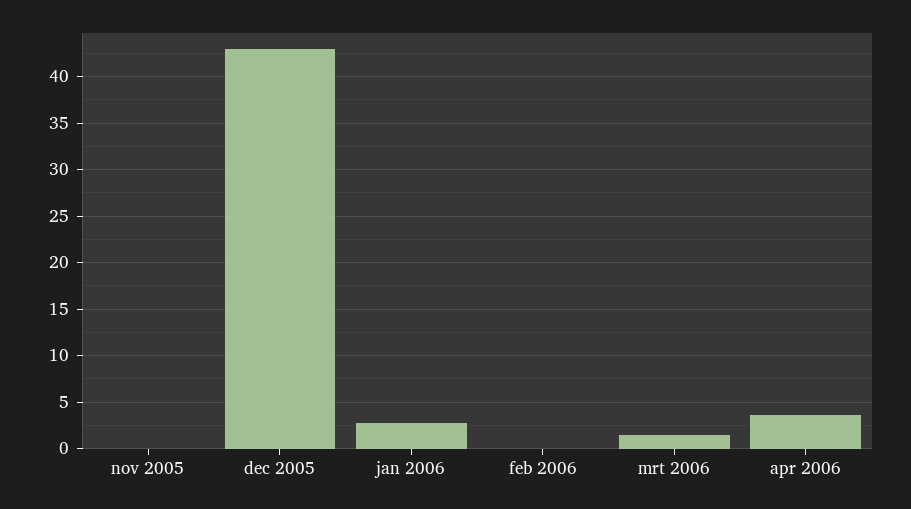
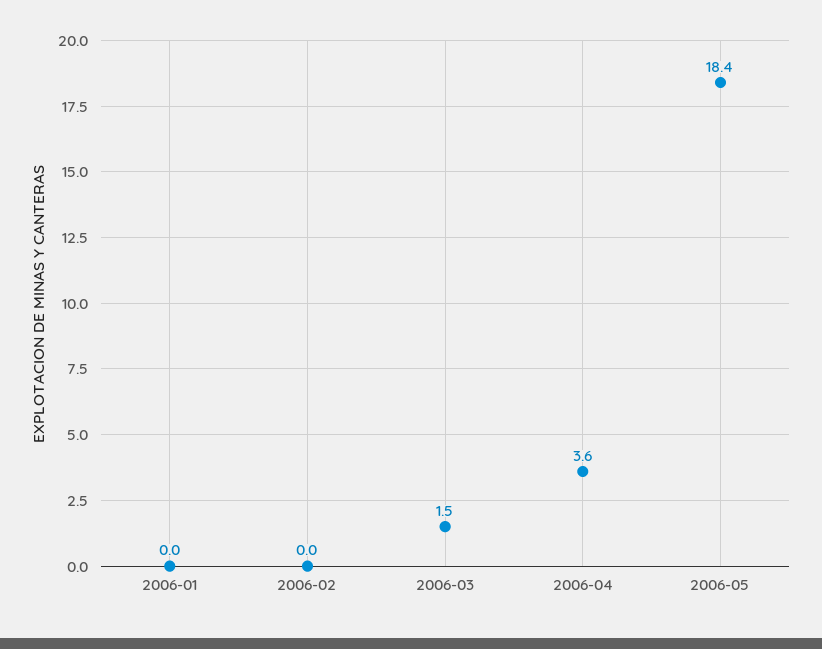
nov 2005: 0 -> none
dec 2005: 43 -> none
jan 2006: 3 -> 0
2006-05: none -> 18.4

